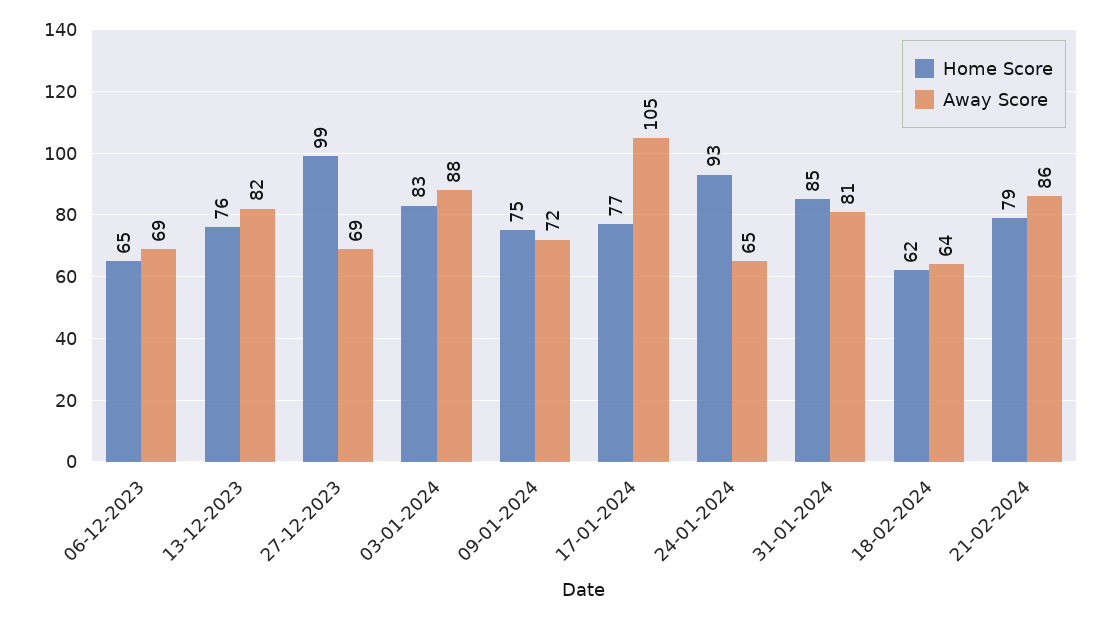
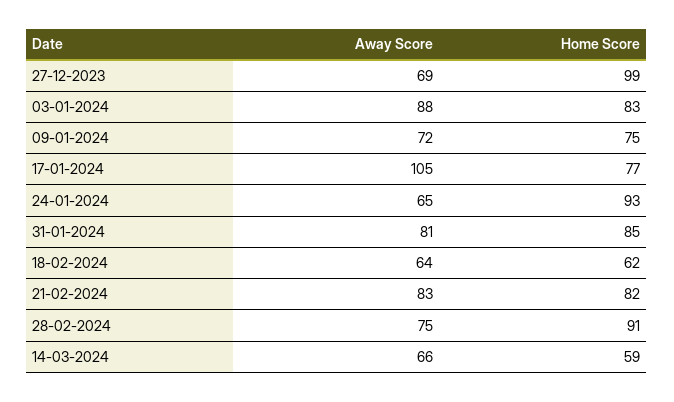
Home Score, 06-12-2023: 65 -> none
Away Score, 06-12-2023: 69 -> none
Home Score, 13-12-2023: 76 -> none
Away Score, 13-12-2023: 82 -> none
Home Score, 21-02-2024: 79 -> 82
Away Score, 21-02-2024: 86 -> 83
Away Score, 28-02-2024: none -> 75
Home Score, 28-02-2024: none -> 91
Away Score, 14-03-2024: none -> 66
Home Score, 14-03-2024: none -> 59

